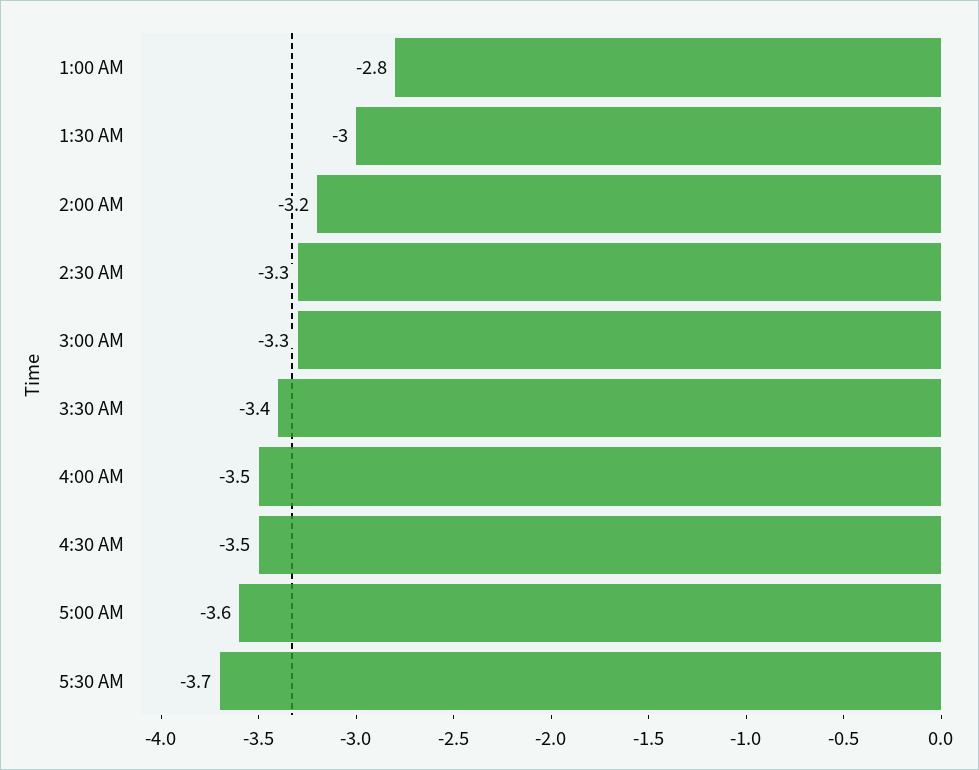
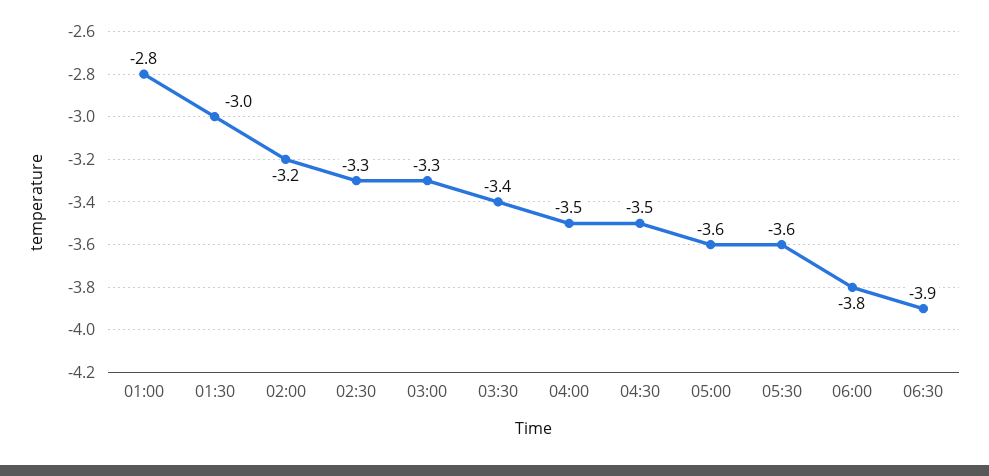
5:30 AM: -3.7 -> -3.6
06:00: none -> -3.8
06:30: none -> -3.9

